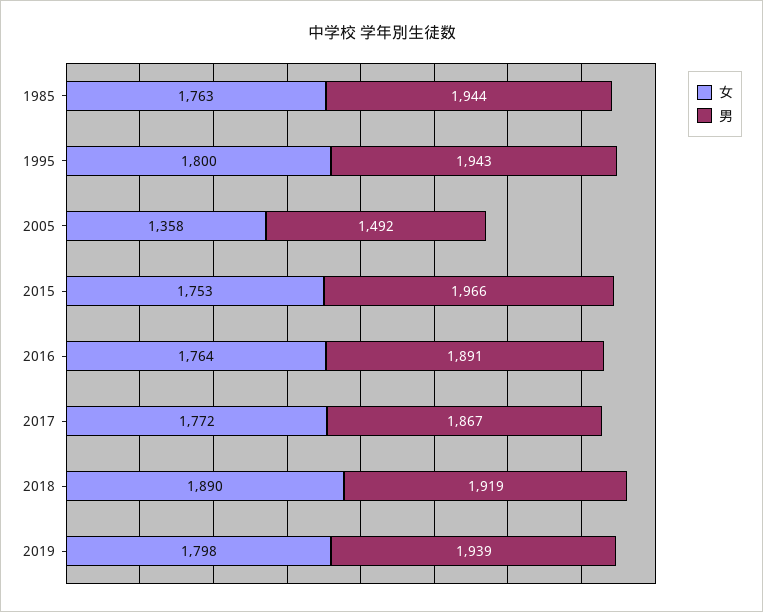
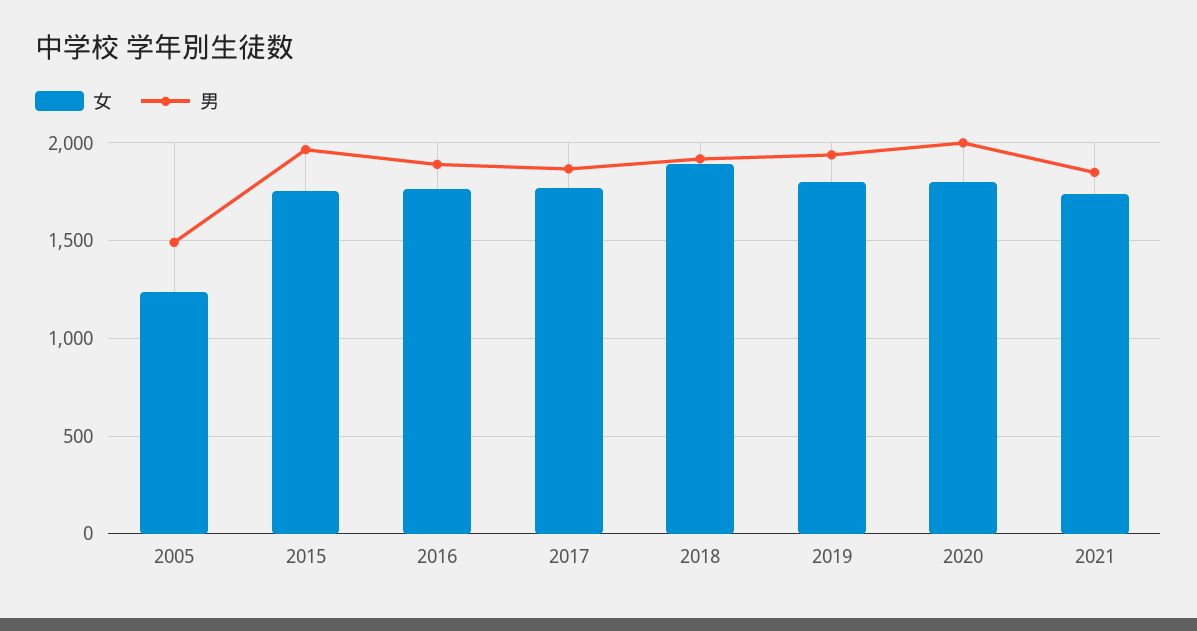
女, 1985: 1763 -> none
男, 1985: 1944 -> none
女, 1995: 1800 -> none
男, 1995: 1943 -> none
女, 2005: 1358 -> 1250
女, 2020: none -> 1800
男, 2020: none -> 2000
女, 2021: none -> 1750
男, 2021: none -> 1850

